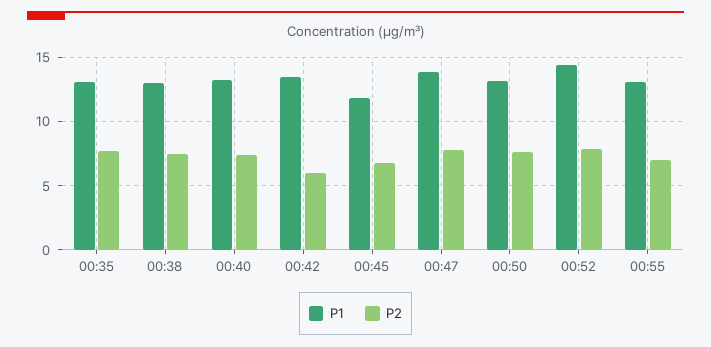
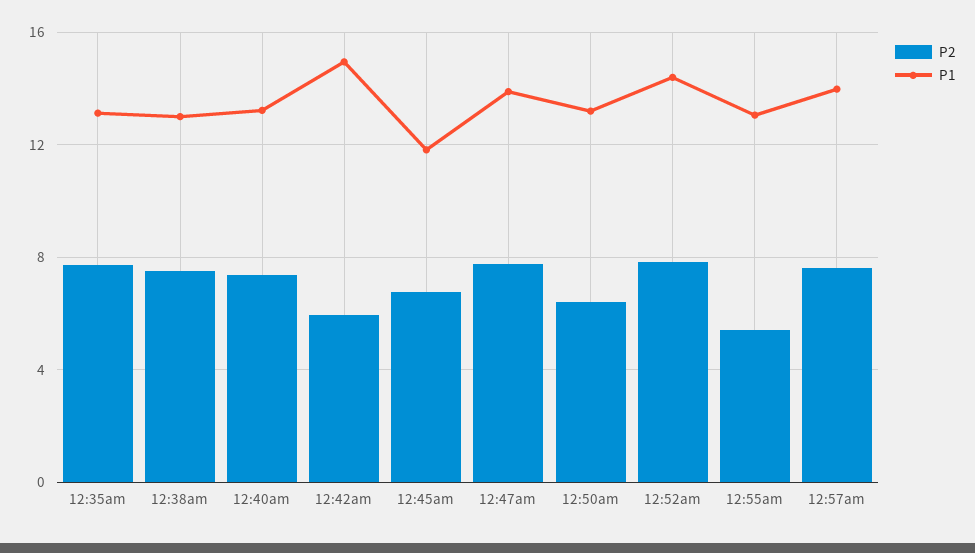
P1, 00:42: 13.5 -> 15
P2, 00:50: 7.5 -> 6.5
P2, 00:55: 7 -> 5.5
P2, 12:57am: none -> 7.5
P1, 12:57am: none -> 14

